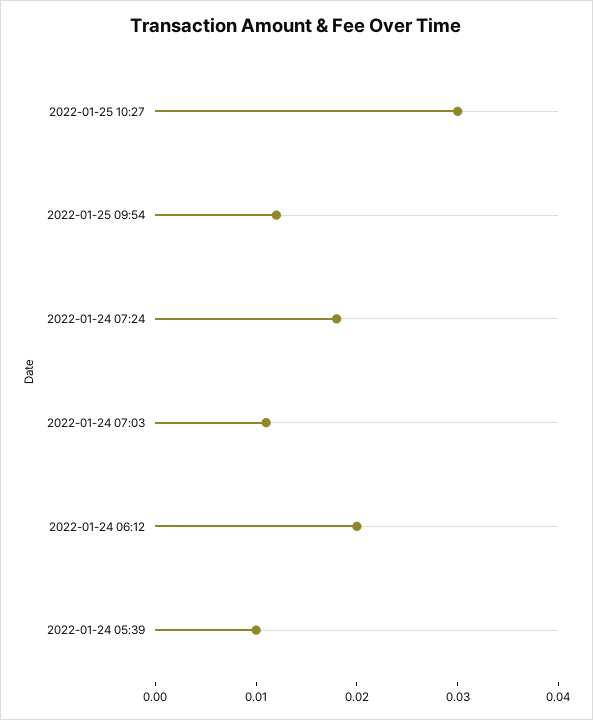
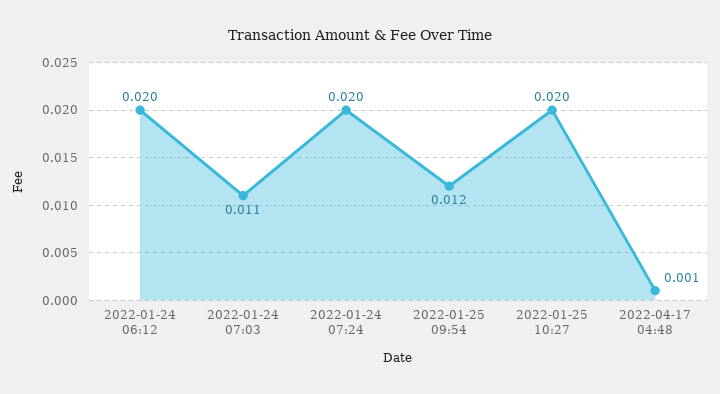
2022-01-25 10:27: 0.03 -> 0.02
2022-01-24 07:24: 0.018 -> 0.02
2022-01-24 05:39: 0.01 -> none
2022-04-17 04:48: none -> 0.001

